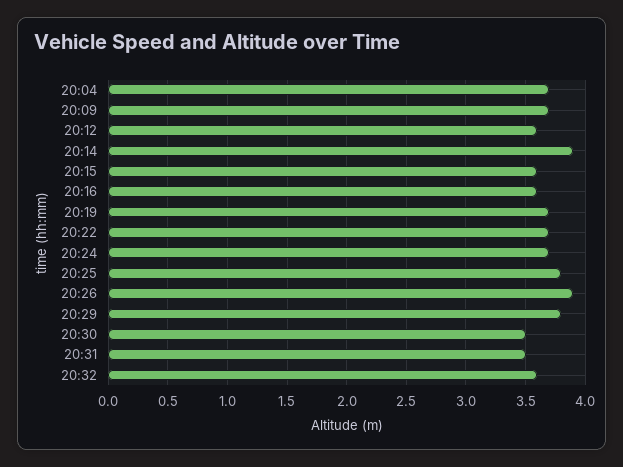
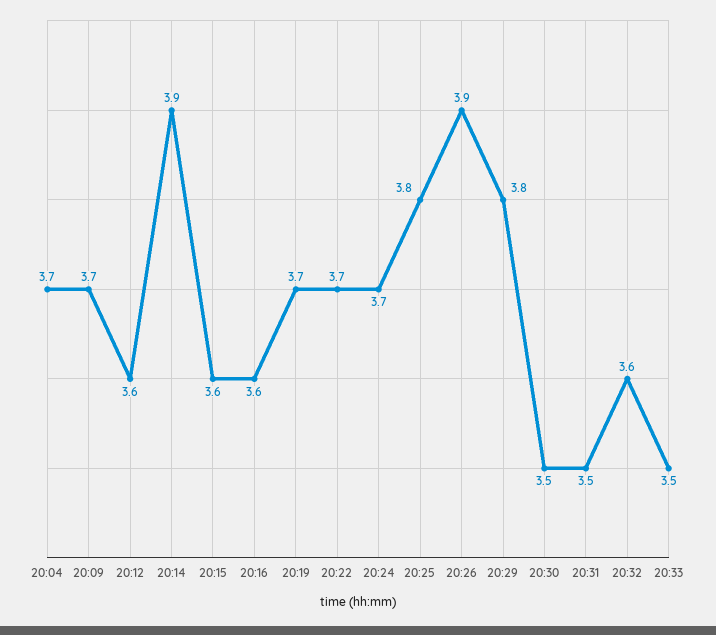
20:33: none -> 3.5

